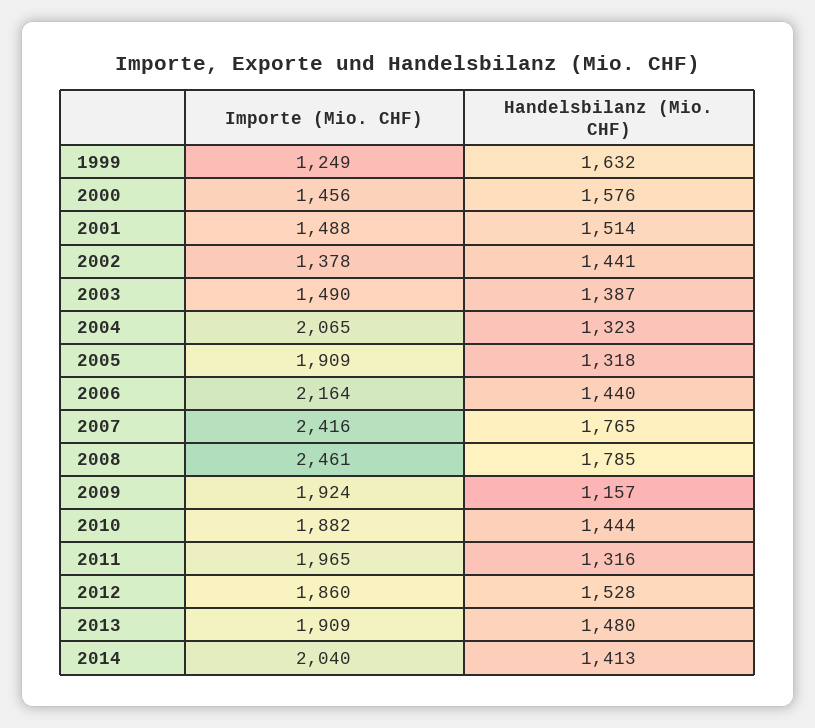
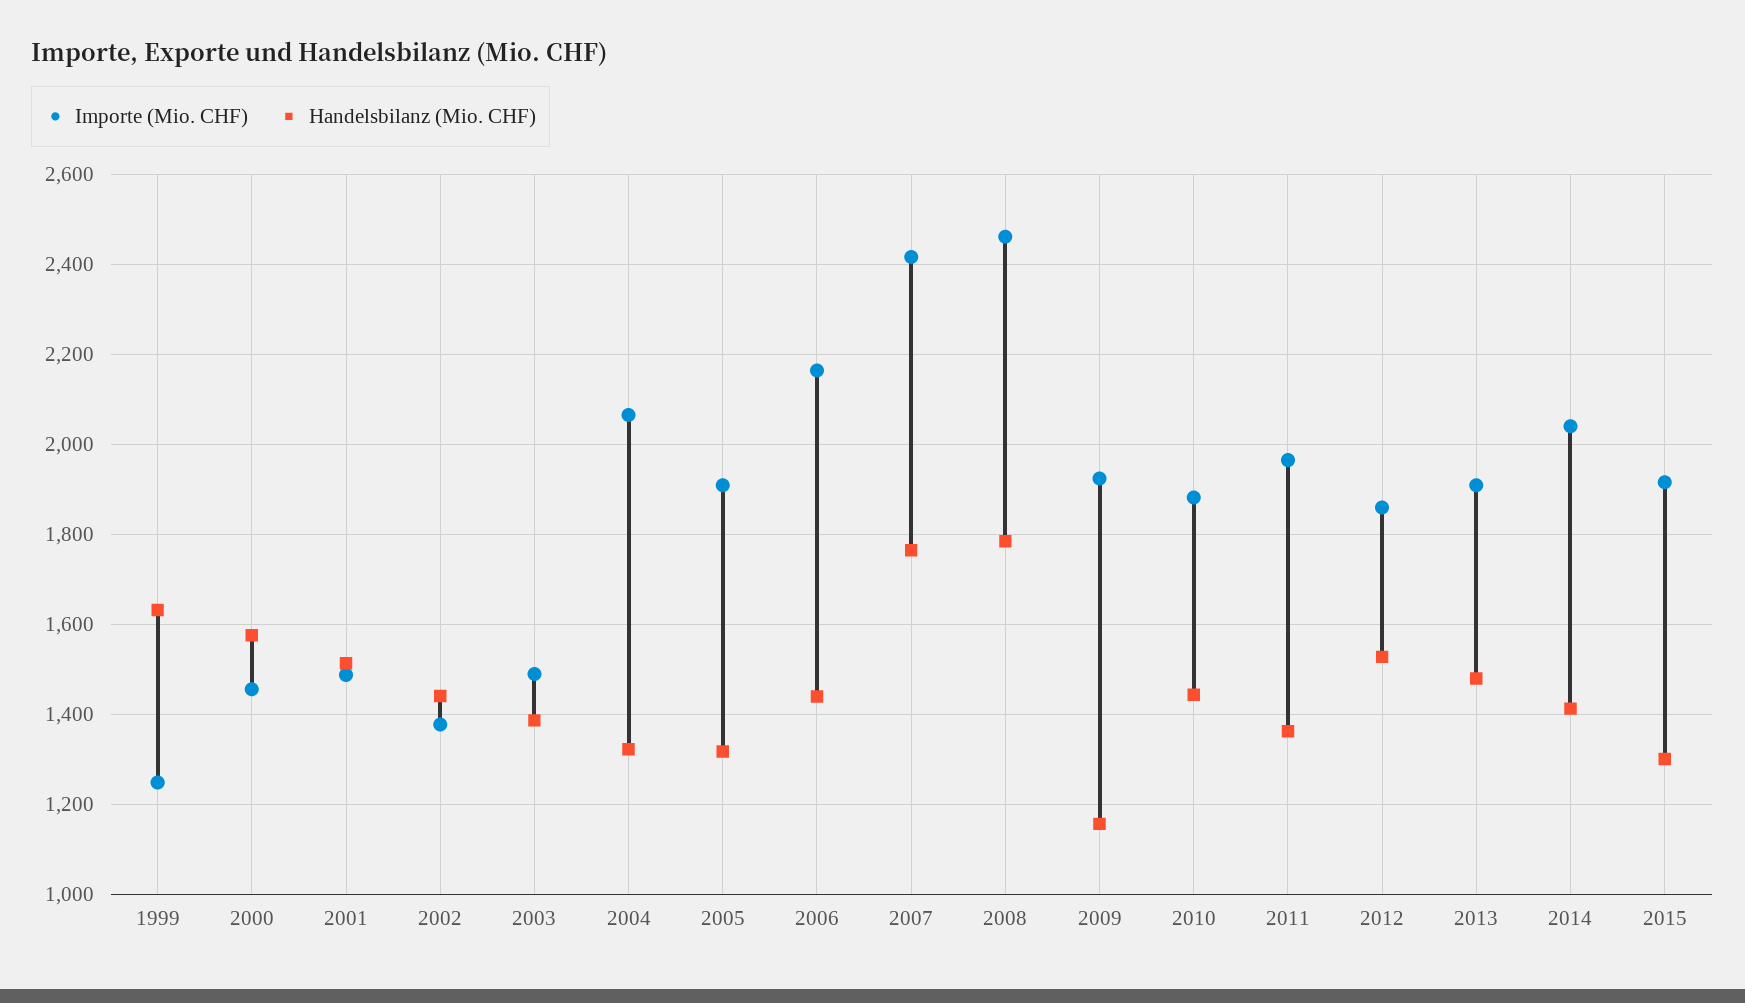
Handelsbilanz (Mio. CHF), 2011: 1316 -> 1360
Importe (Mio. CHF), 2015: none -> 1920
Handelsbilanz (Mio. CHF), 2015: none -> 1300

